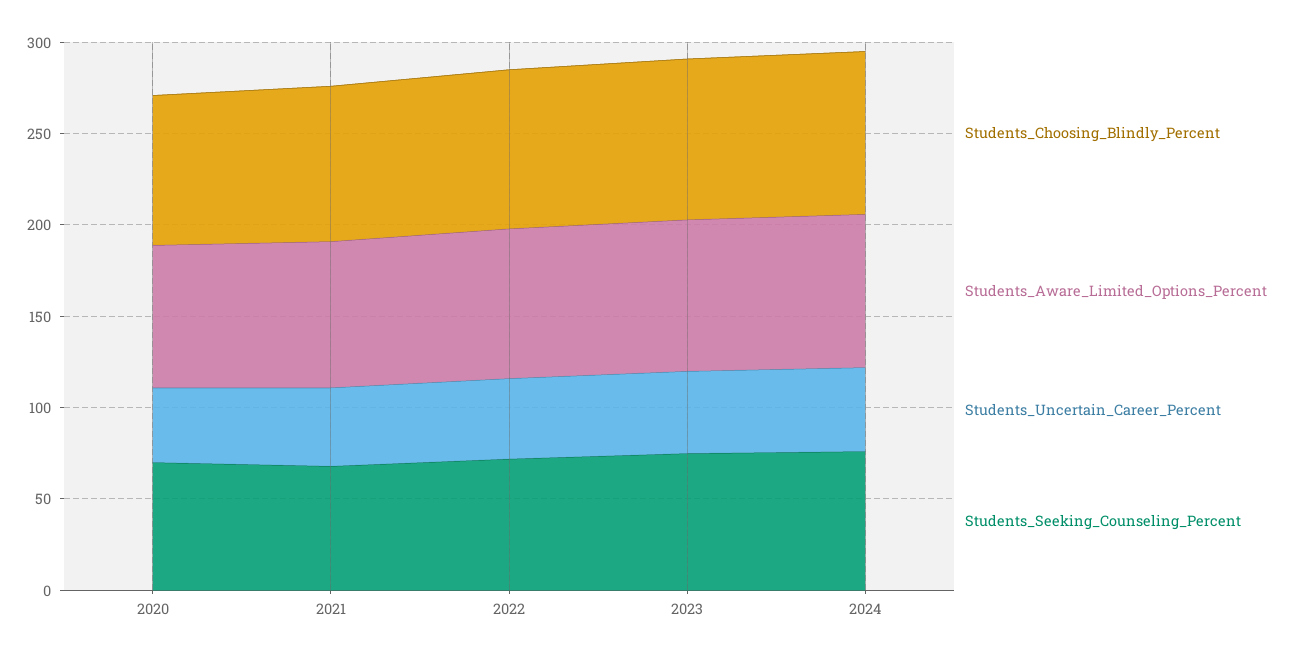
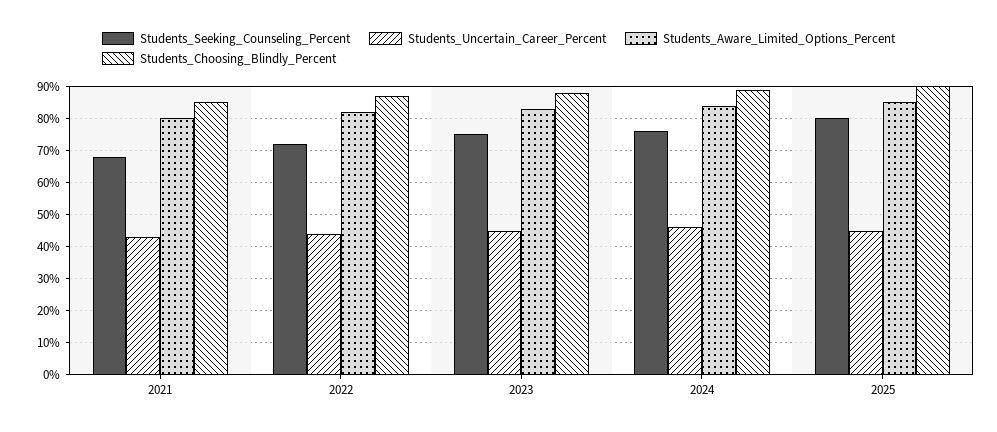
Students_Choosing_Blindly_Percent, 2020: 80 -> none
Students_Aware_Limited_Options_Percent, 2020: 80 -> none
Students_Uncertain_Career_Percent, 2020: 40 -> none
Students_Seeking_Counseling_Percent, 2020: 70 -> none
Students_Seeking_Counseling_Percent, 2025: none -> 80
Students_Uncertain_Career_Percent, 2025: none -> 45
Students_Aware_Limited_Options_Percent, 2025: none -> 85
Students_Choosing_Blindly_Percent, 2025: none -> 90

